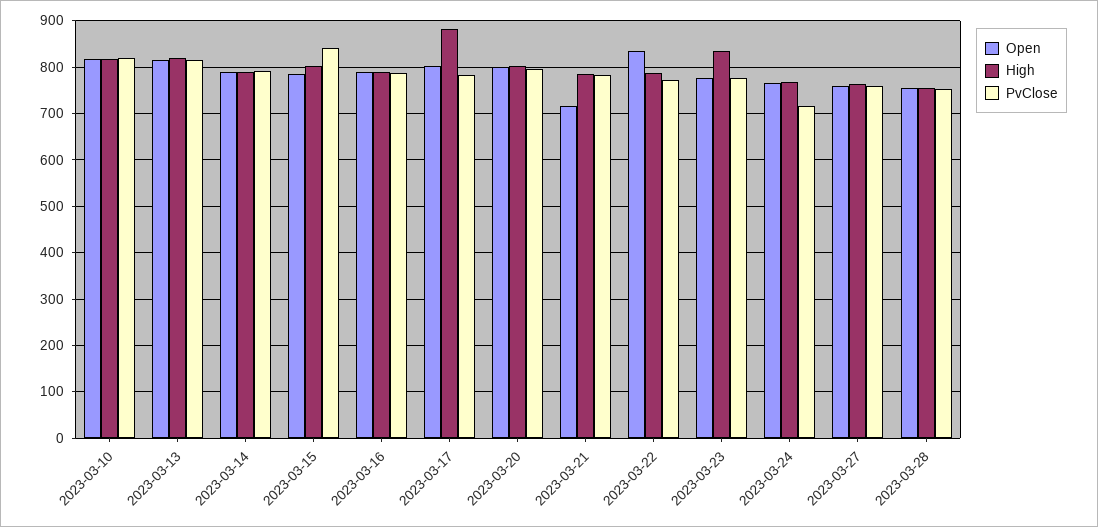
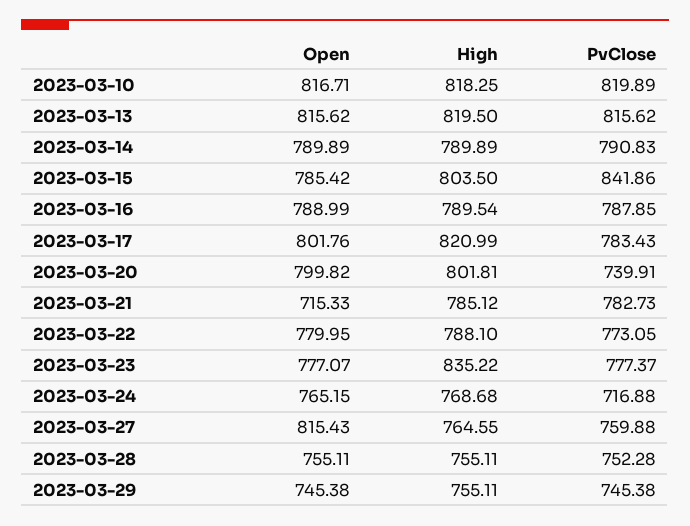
High, 2023-03-17: 880 -> 820.99
PvClose, 2023-03-20: 800 -> 739.91
Open, 2023-03-22: 840 -> 779.95
Open, 2023-03-27: 760 -> 815.43
Open, 2023-03-29: none -> 745.38
High, 2023-03-29: none -> 755.11
PvClose, 2023-03-29: none -> 745.38

